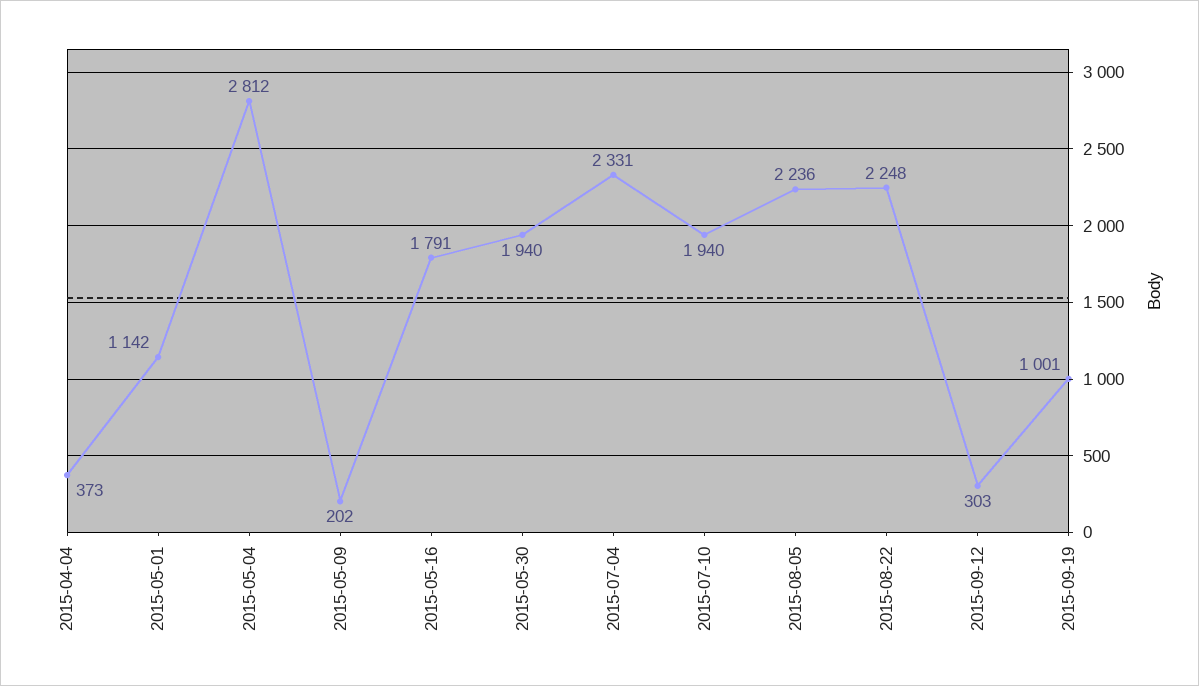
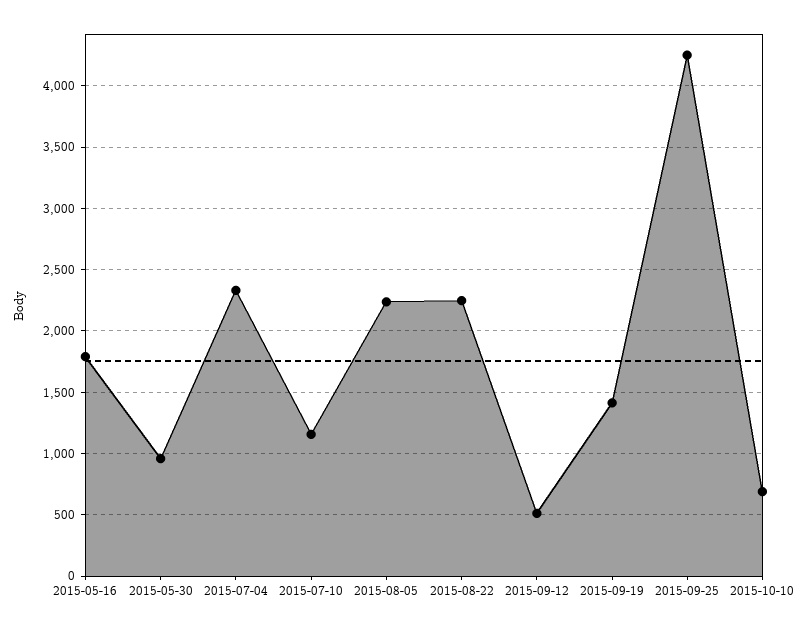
2015-04-04: 373 -> none
2015-05-01: 1142 -> none
2015-05-04: 2812 -> none
2015-05-09: 202 -> none
2015-05-30: 1940 -> 950
2015-07-10: 1940 -> 1150
2015-09-12: 303 -> 500
2015-09-19: 1001 -> 1400
2015-09-25: none -> 4250
2015-10-10: none -> 700

